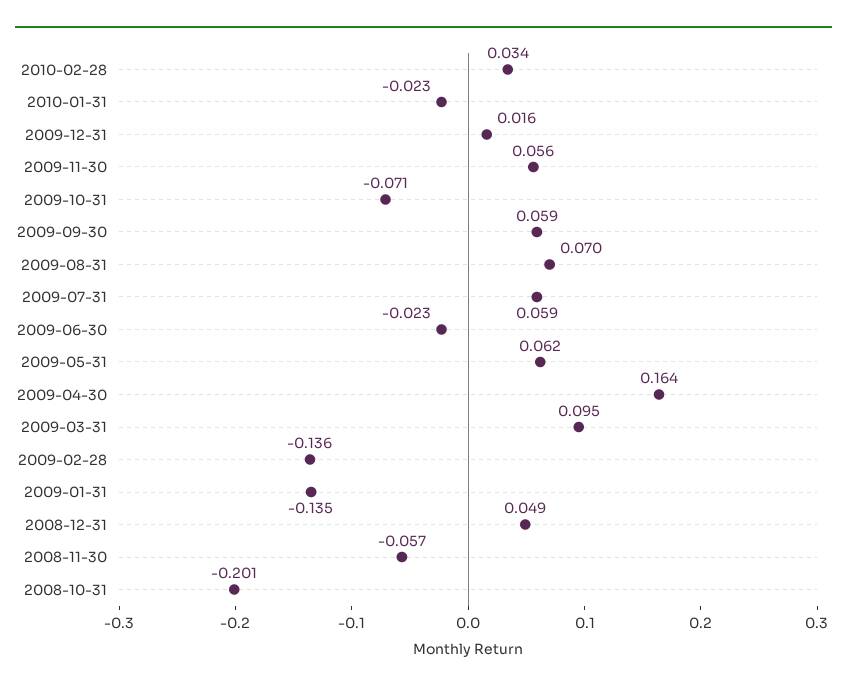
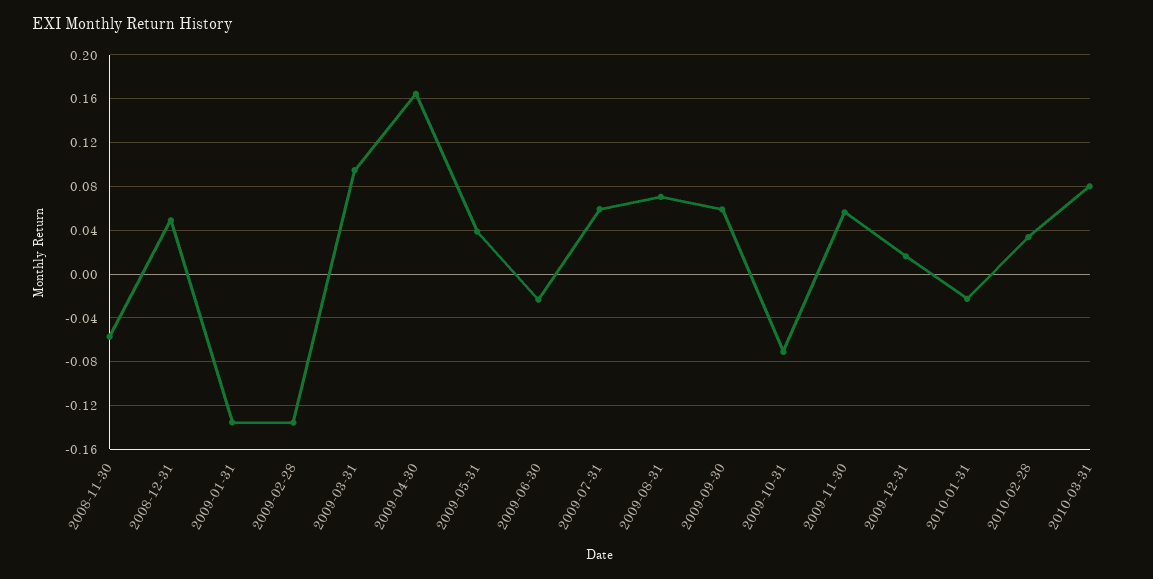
2009-05-31: 0.062 -> 0.04
2008-10-31: -0.201 -> none
2010-03-31: none -> 0.08

